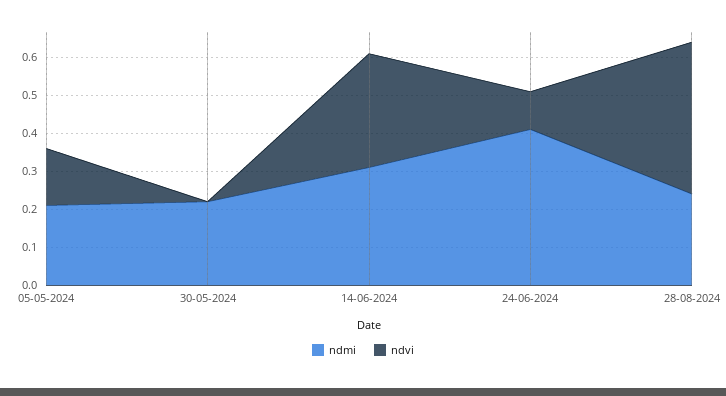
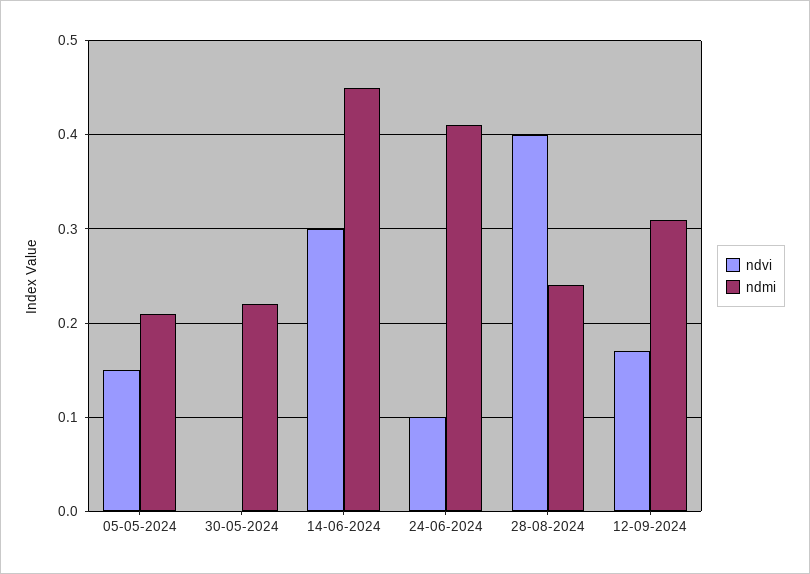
ndmi, 14-06-2024: 0.3 -> 0.45
ndvi, 12-09-2024: none -> 0.17
ndmi, 12-09-2024: none -> 0.31

